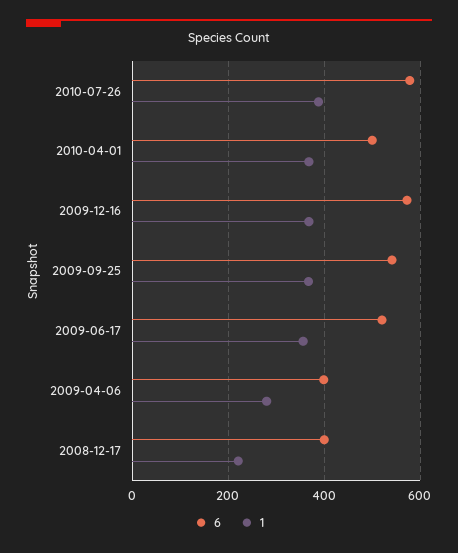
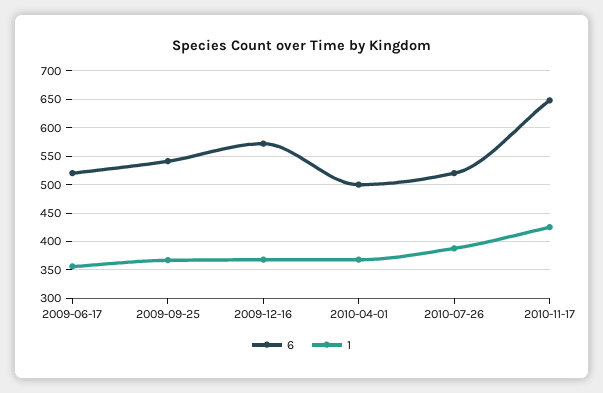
6, 2010-07-26: 580 -> 525
6, 2009-04-06: 400 -> none
1, 2009-04-06: 280 -> none
6, 2008-12-17: 400 -> none
1, 2008-12-17: 220 -> none
6, 2010-11-17: none -> 650
1, 2010-11-17: none -> 425

